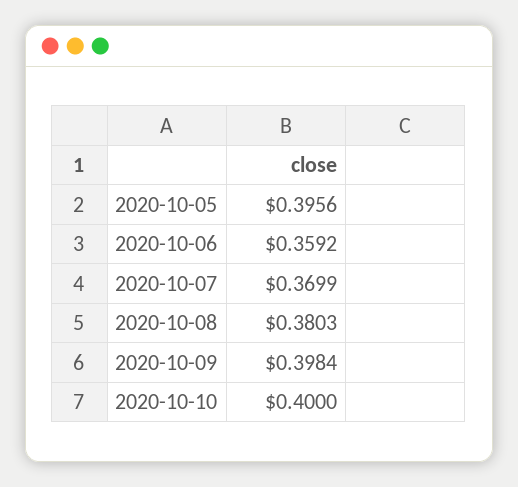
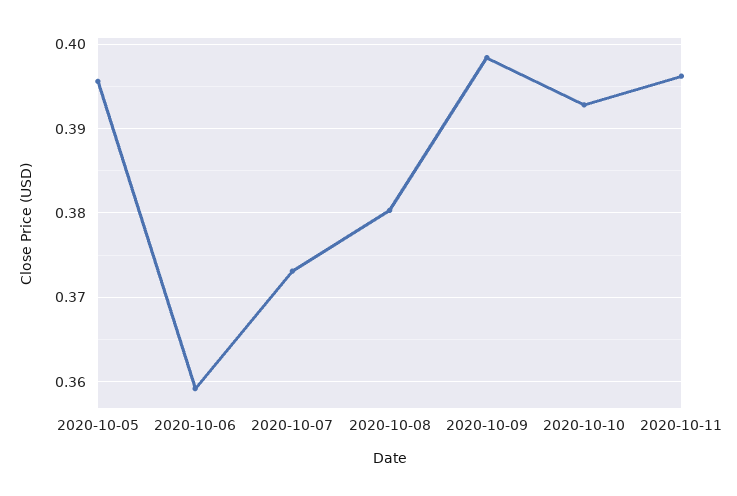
2020-10-07: 0.3699 -> 0.373
2020-10-10: 0.4 -> 0.393
2020-10-11: none -> 0.396

